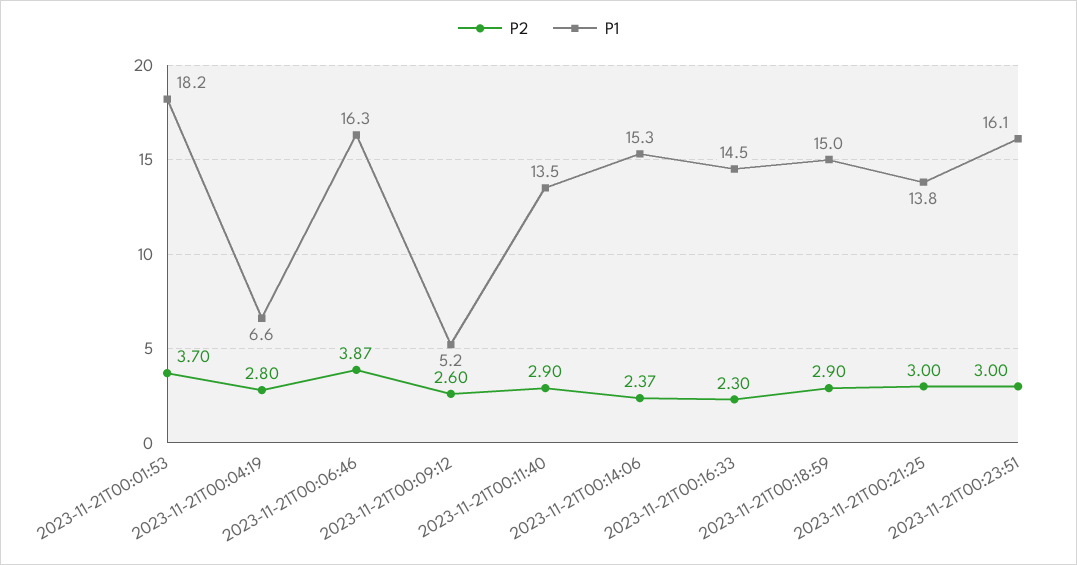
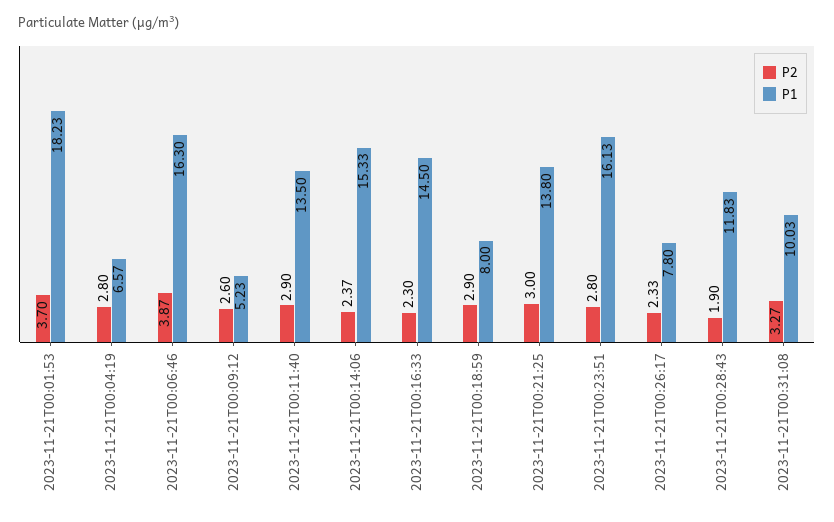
P1, 2023-11-21T00:18:59: 15 -> 8
P2, 2023-11-21T00:23:51: 3 -> 2.8
P2, 2023-11-21T00:26:17: none -> 2.33
P1, 2023-11-21T00:26:17: none -> 7.8
P2, 2023-11-21T00:28:43: none -> 1.9
P1, 2023-11-21T00:28:43: none -> 11.83
P2, 2023-11-21T00:31:08: none -> 3.27
P1, 2023-11-21T00:31:08: none -> 10.03

